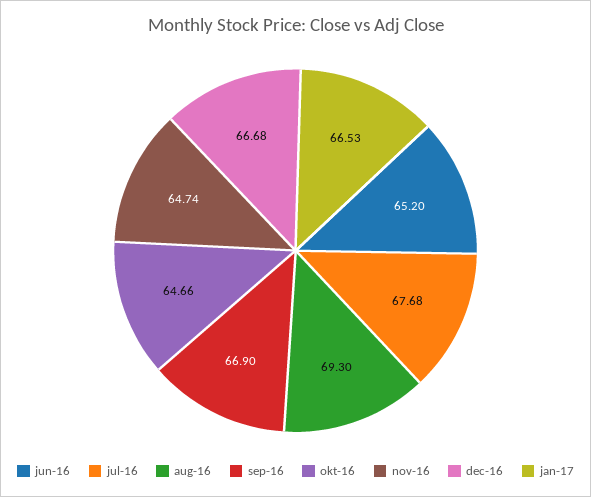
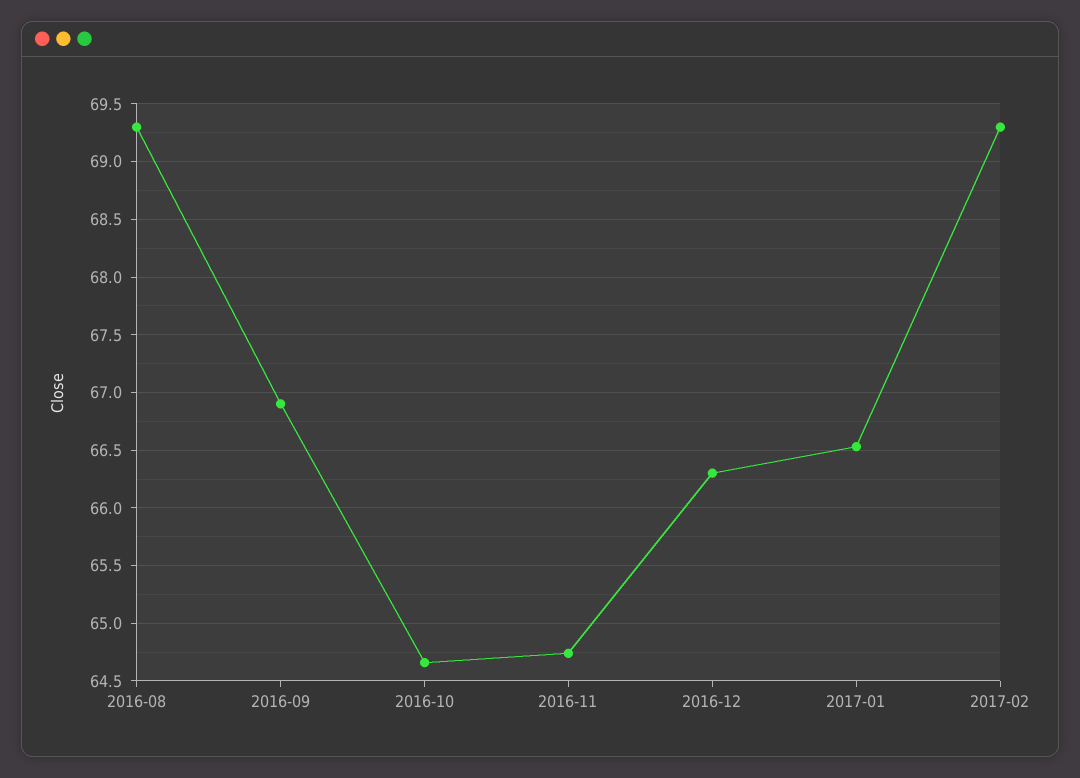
jun-16: 65.2 -> none
jul-16: 67.68 -> none
dec-16: 66.68 -> 66.3
2017-02: none -> 69.3

